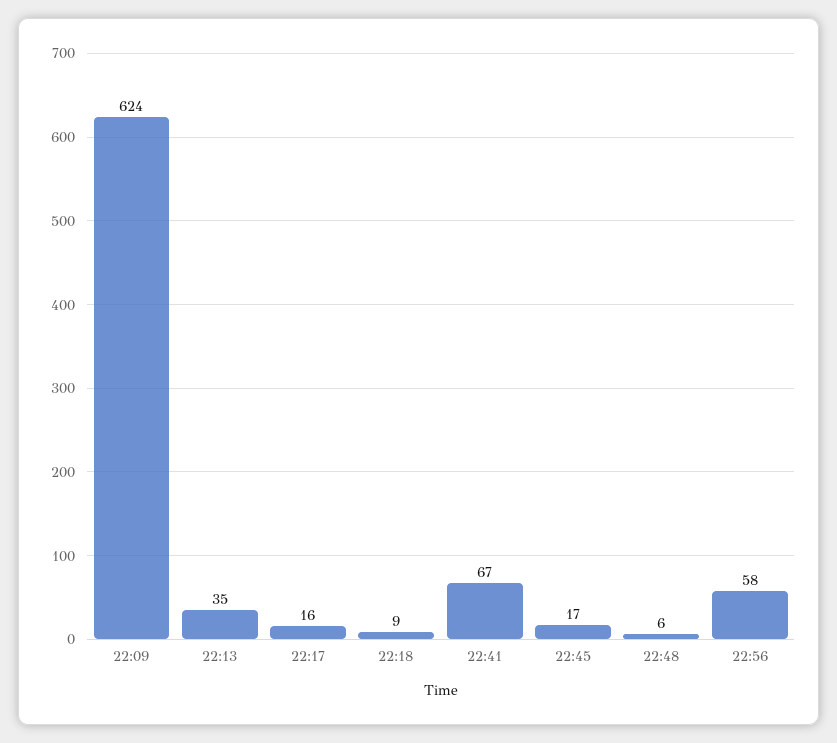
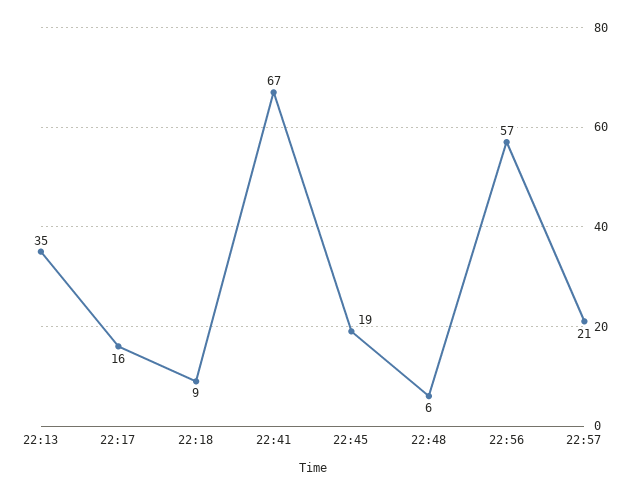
22:09: 624 -> none
22:45: 17 -> 19
22:56: 58 -> 57
22:57: none -> 21

